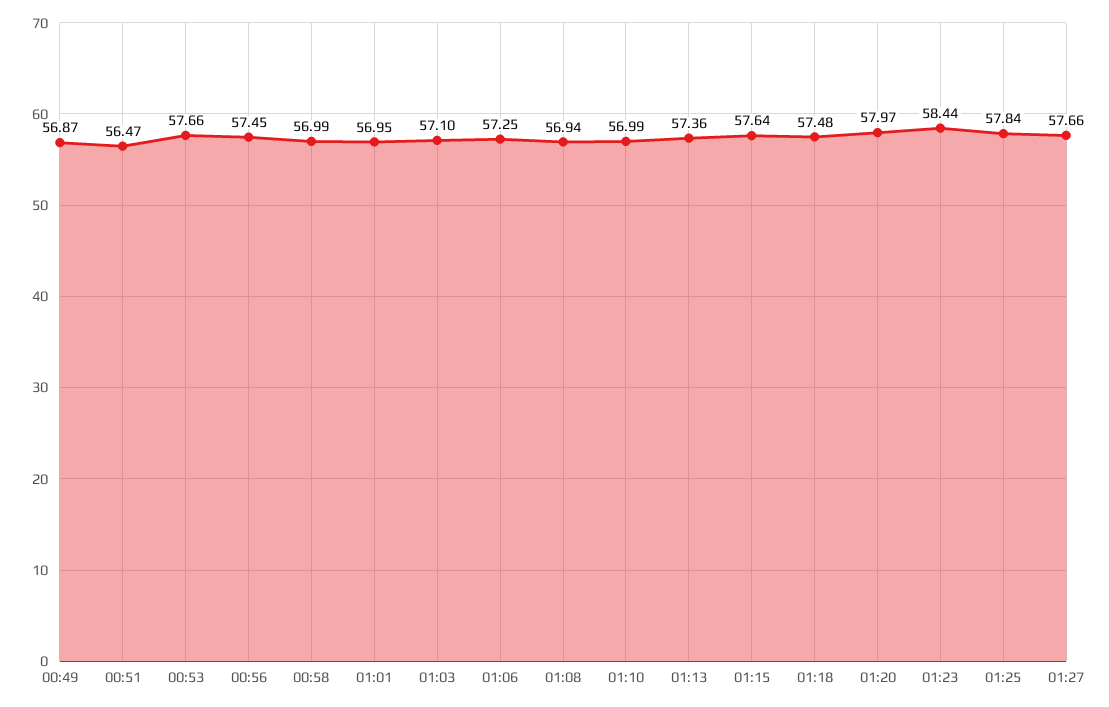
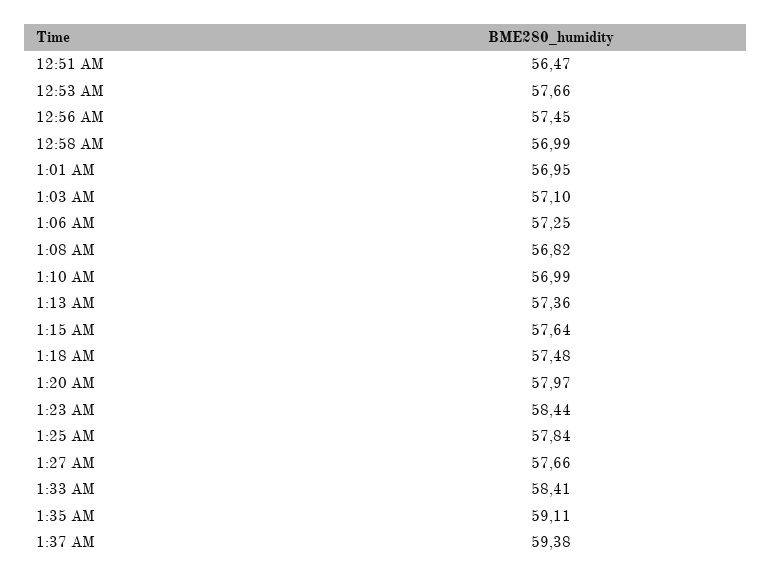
00:49: 56.87 -> none
01:08: 56.94 -> 56.82
1:33 AM: none -> 58.41
1:35 AM: none -> 59.11
1:37 AM: none -> 59.38

